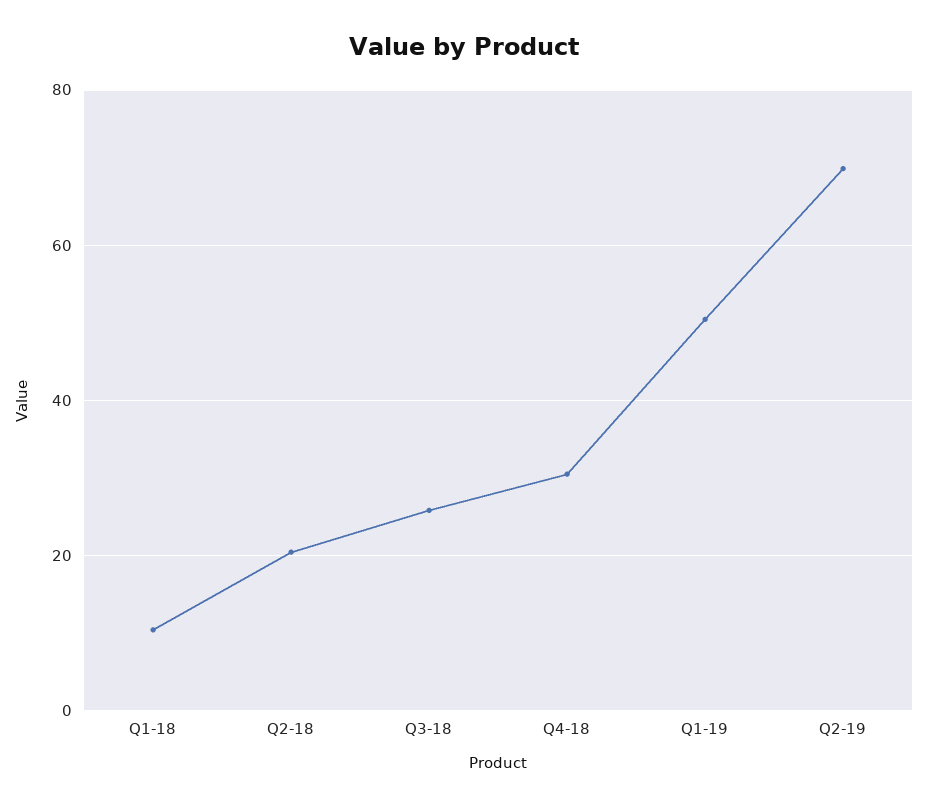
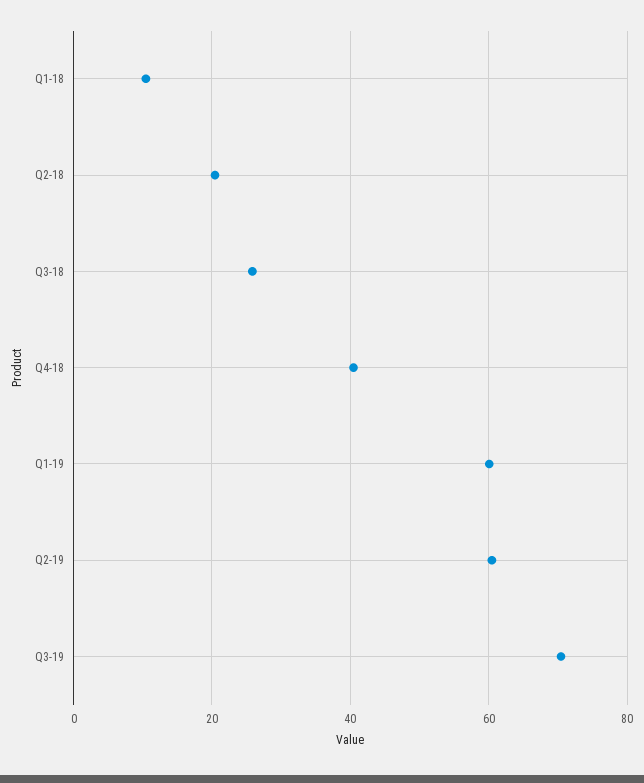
Q4-18: 30 -> 40
Q1-19: 50 -> 60
Q2-19: 70 -> 60
Q3-19: none -> 70

